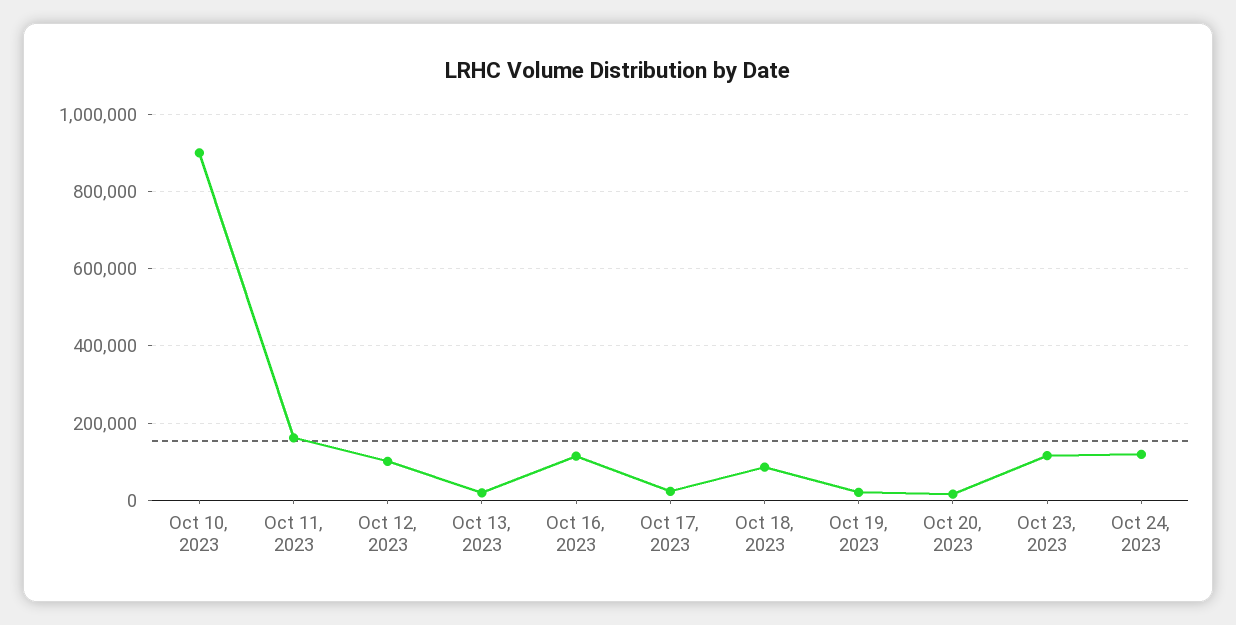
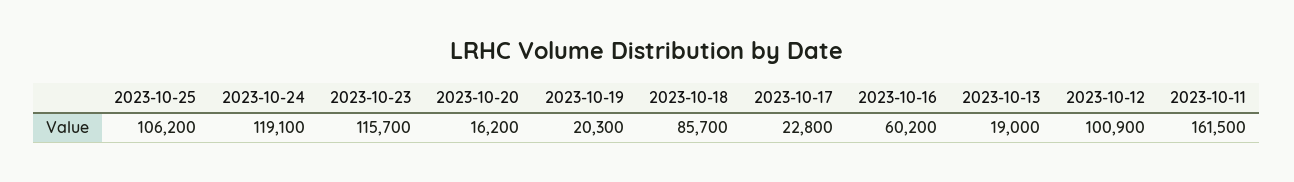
Oct 10, 2023: 900000 -> none
Oct 16, 2023: 120000 -> 60200
2023-10-25: none -> 106200

